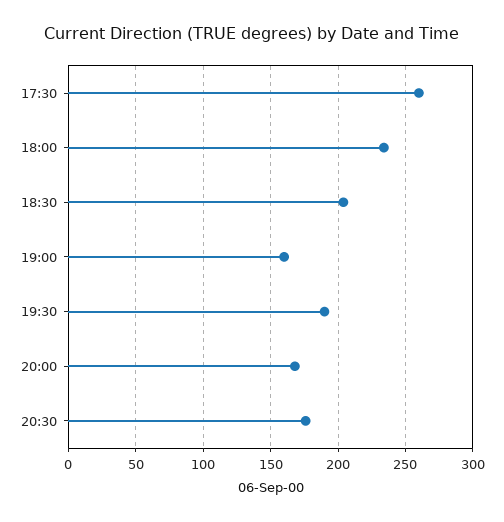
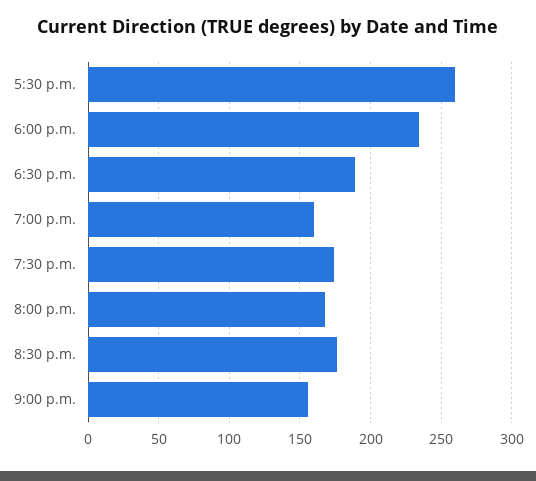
18:30: 205 -> 190
19:30: 190 -> 175
9:00 p.m.: none -> 155

